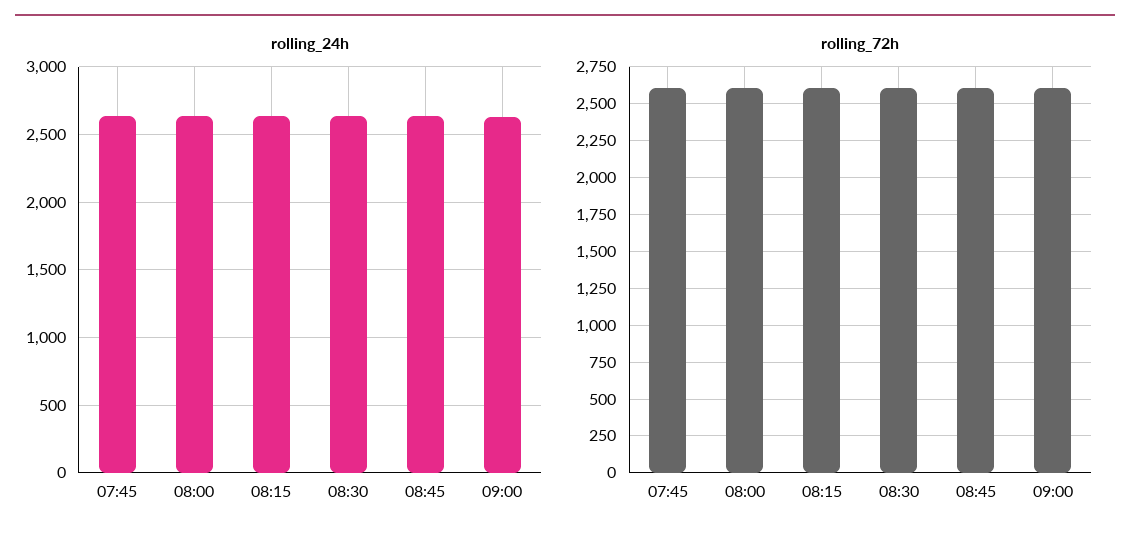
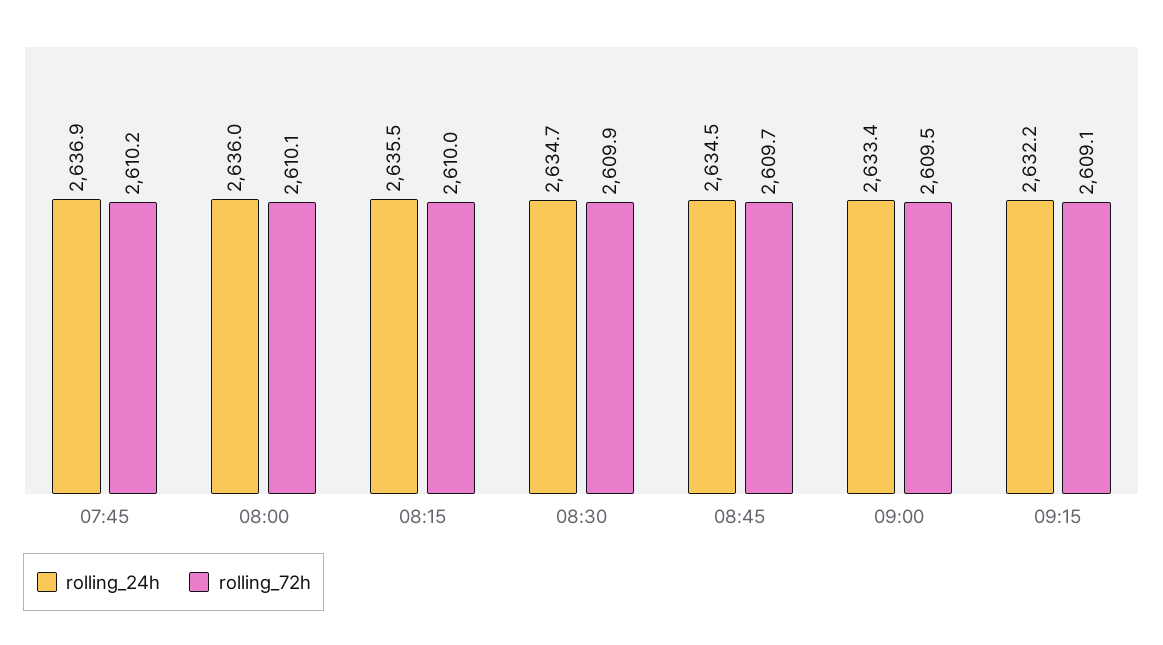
rolling_24h, 09:15: none -> 2632.2
rolling_72h, 09:15: none -> 2609.1

